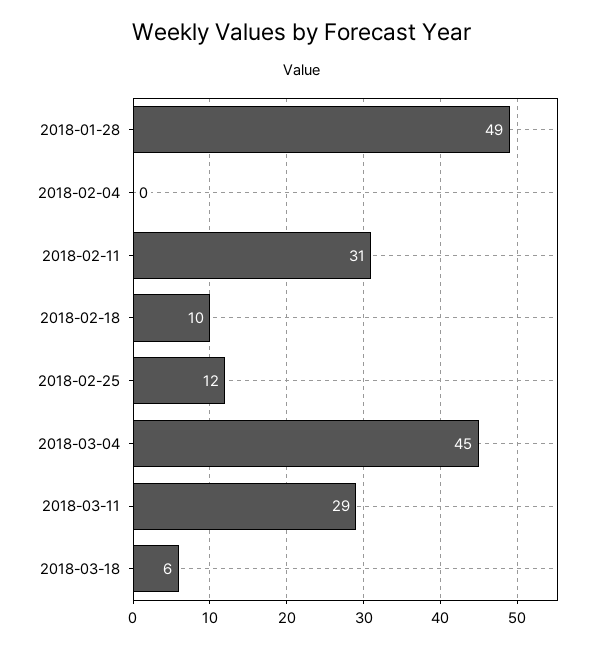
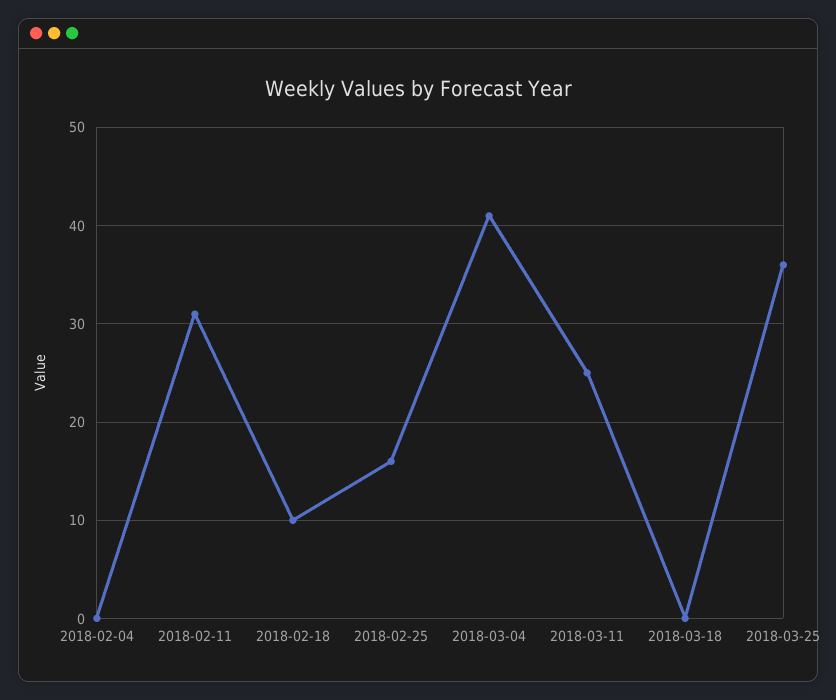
2018-01-28: 49 -> none
2018-02-25: 12 -> 16
2018-03-04: 45 -> 41
2018-03-11: 29 -> 25
2018-03-18: 6 -> 0
2018-03-25: none -> 36

